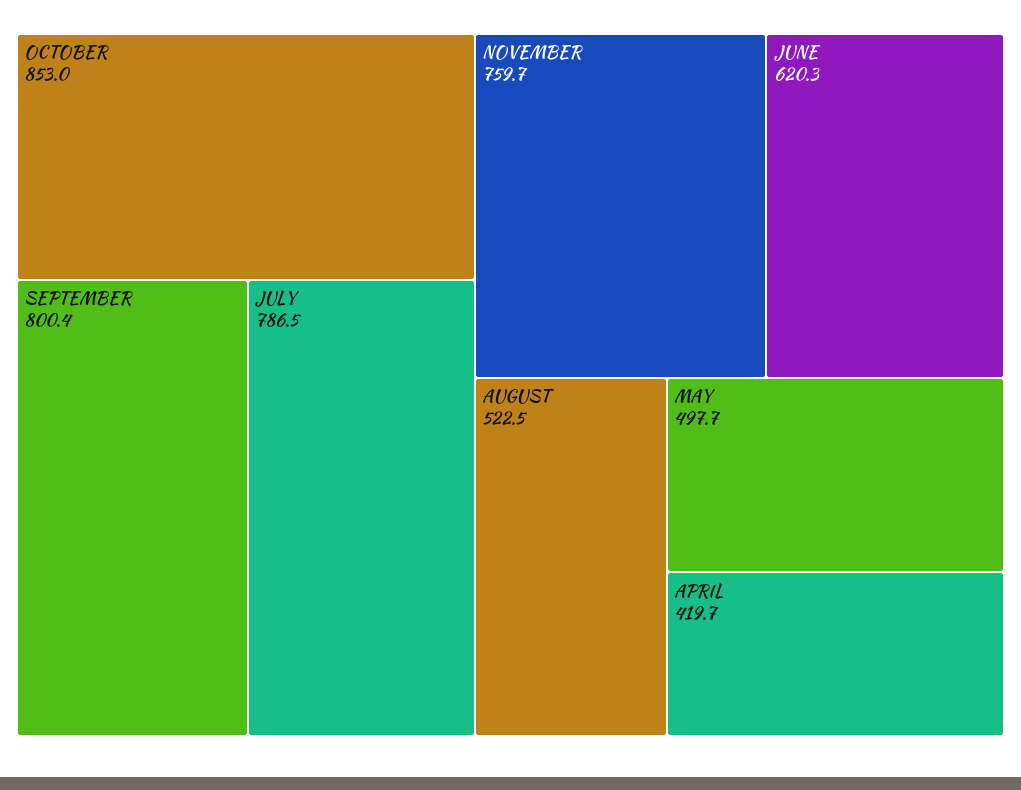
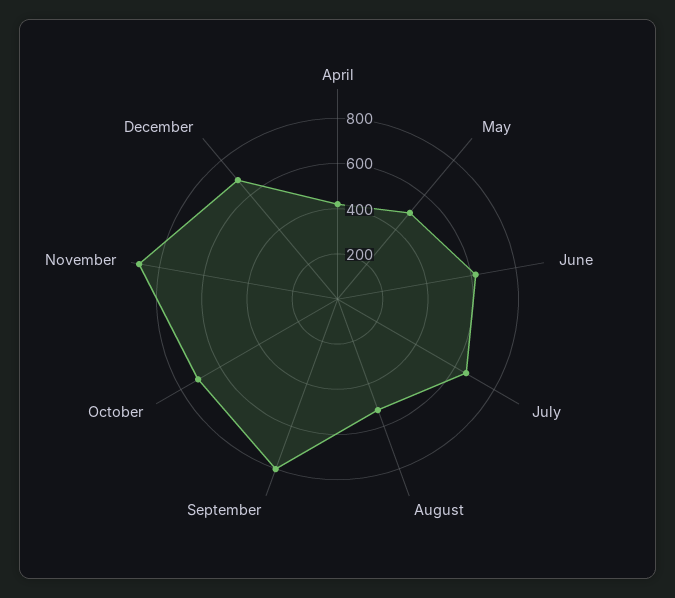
OCTOBER: 853 -> 700
JULY: 786.5 -> 650
NOVEMBER: 759.7 -> 900
December: none -> 700

